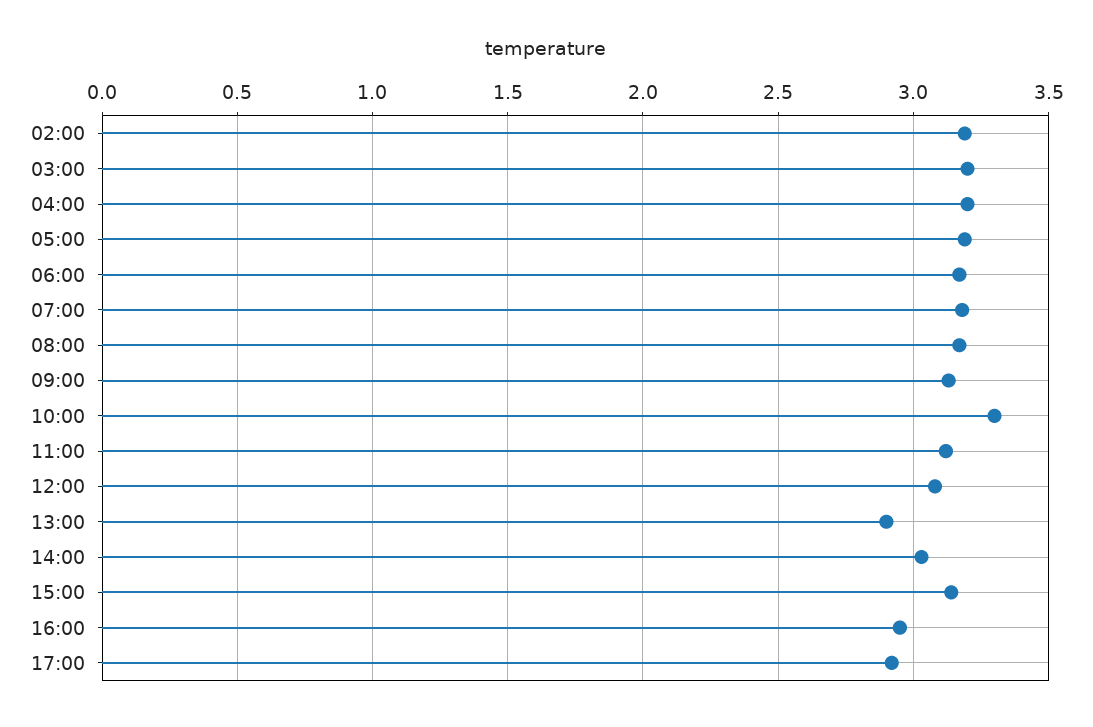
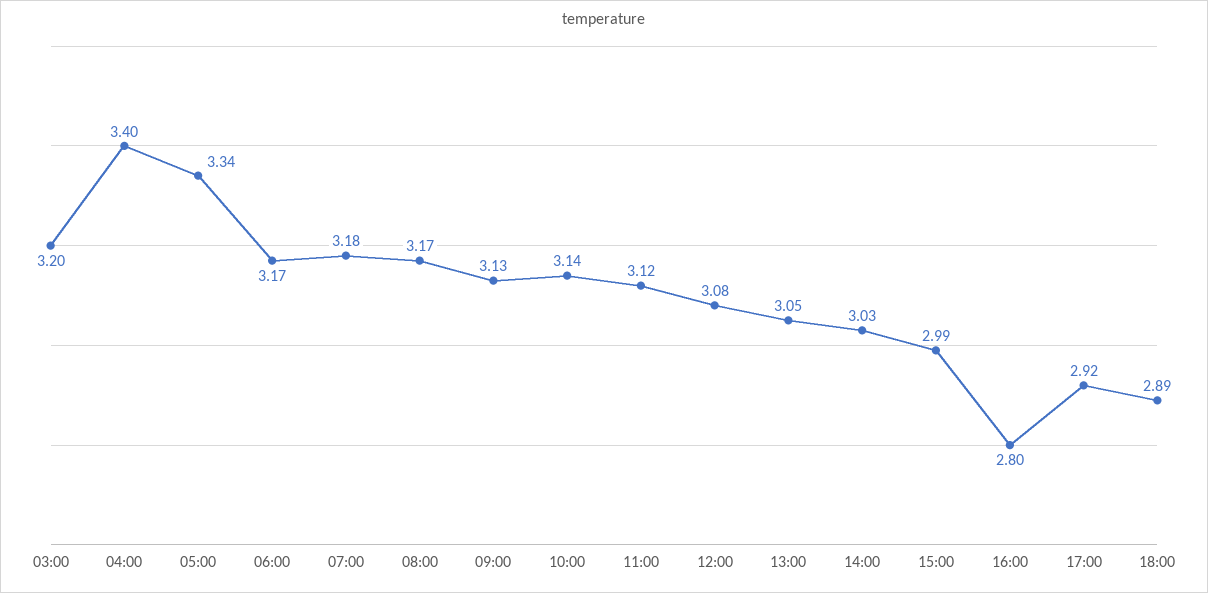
02:00: 3.2 -> none
04:00: 3.2 -> 3.4
05:00: 3.2 -> 3.34
10:00: 3.3 -> 3.14
13:00: 2.9 -> 3.05
15:00: 3.15 -> 2.99
16:00: 2.95 -> 2.8
18:00: none -> 2.89

